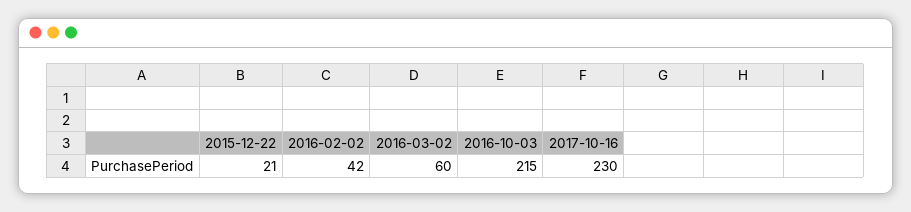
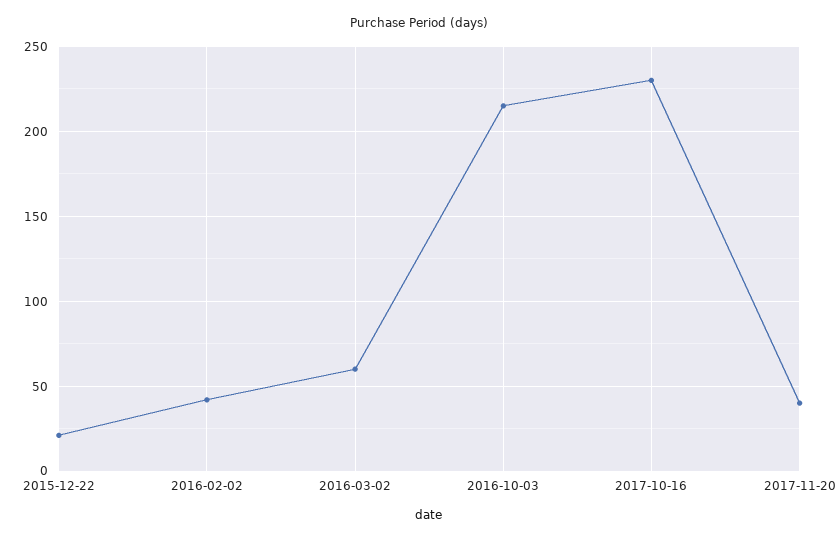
2017-11-20: none -> 40

